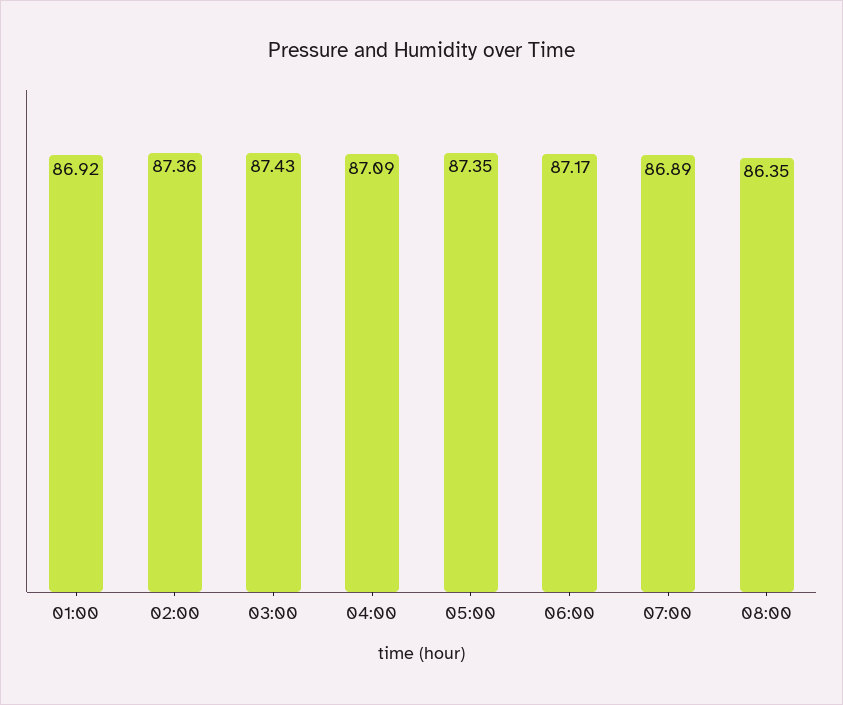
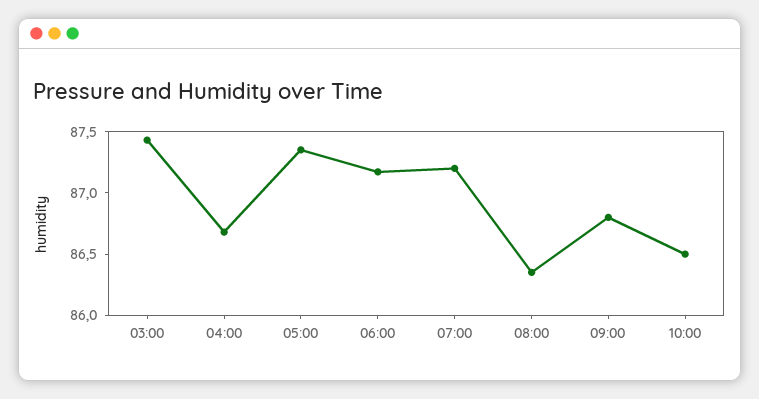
01:00: 86.92 -> none
02:00: 87.36 -> none
04:00: 87.09 -> 86.7
07:00: 86.89 -> 87.2
09:00: none -> 86.8
10:00: none -> 86.5

